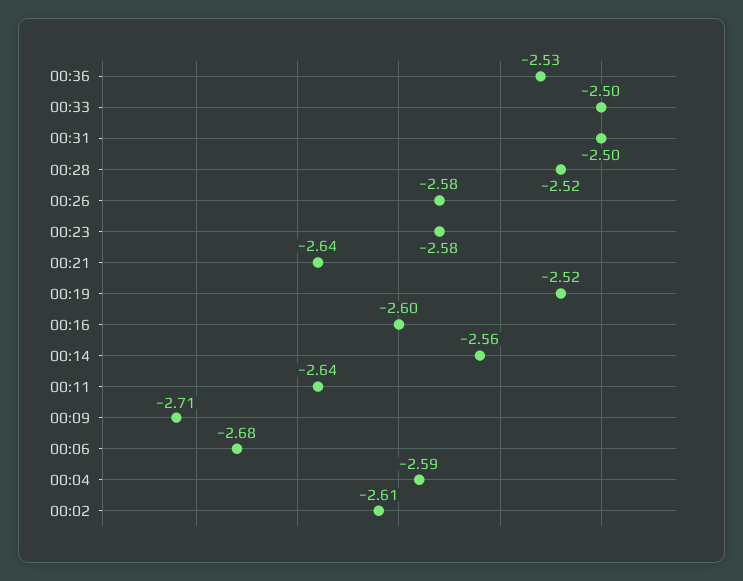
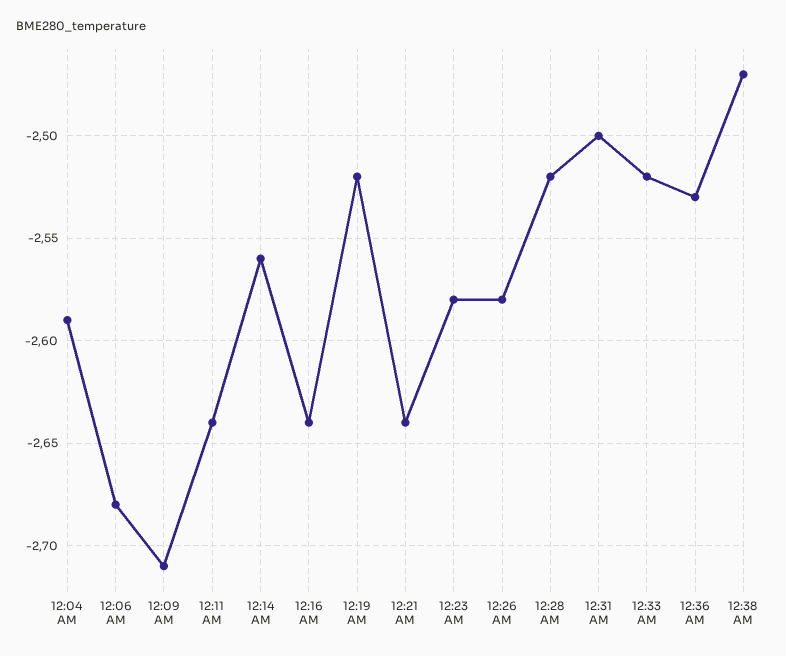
00:33: -2.5 -> -2.52
00:16: -2.6 -> -2.64
00:02: -2.61 -> none
12:38 AM: none -> -2.47

